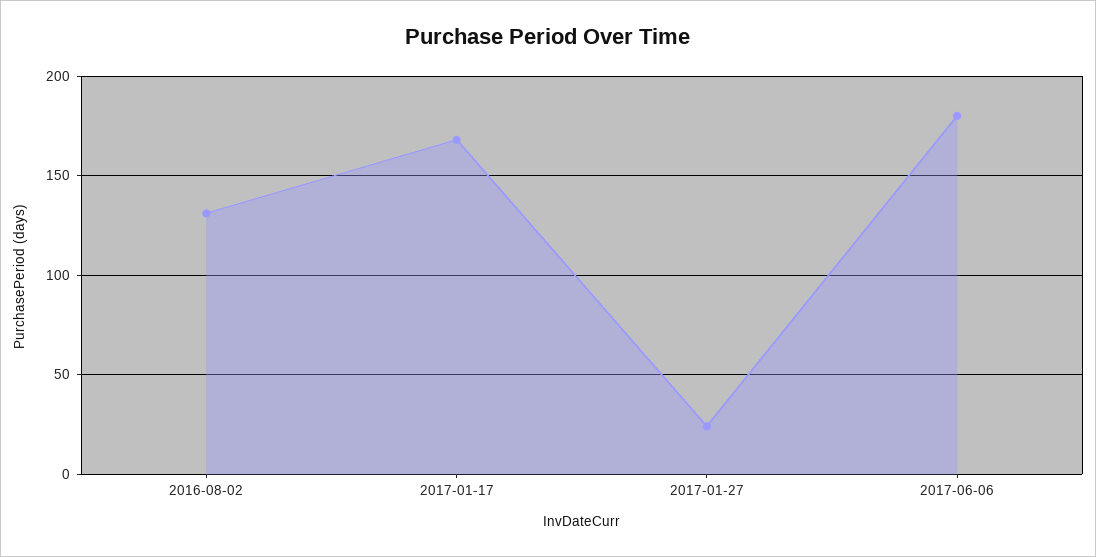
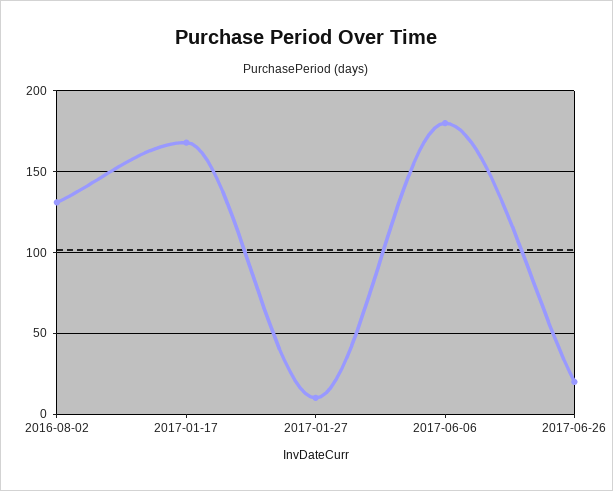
2017-01-27: 25 -> 10
2017-06-26: none -> 20

